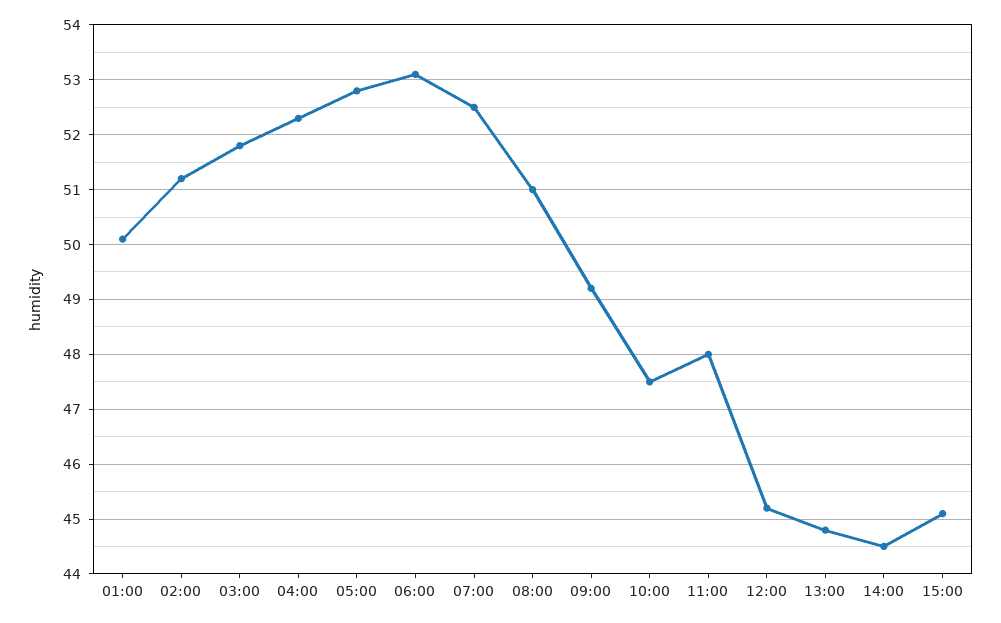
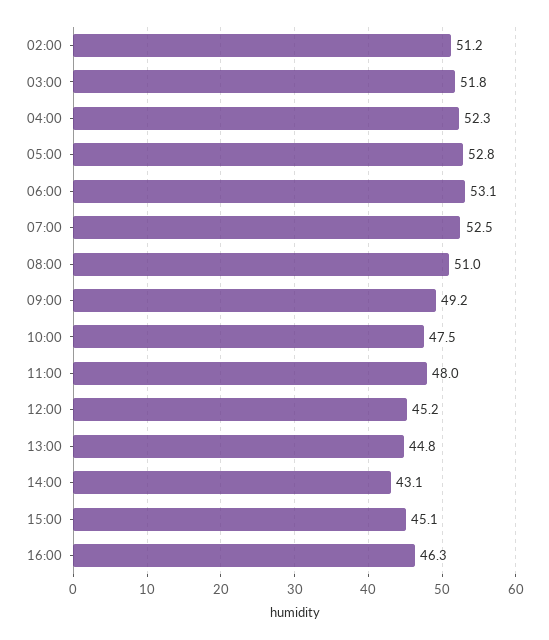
01:00: 50 -> none
14:00: 44.5 -> 43.1
16:00: none -> 46.3

